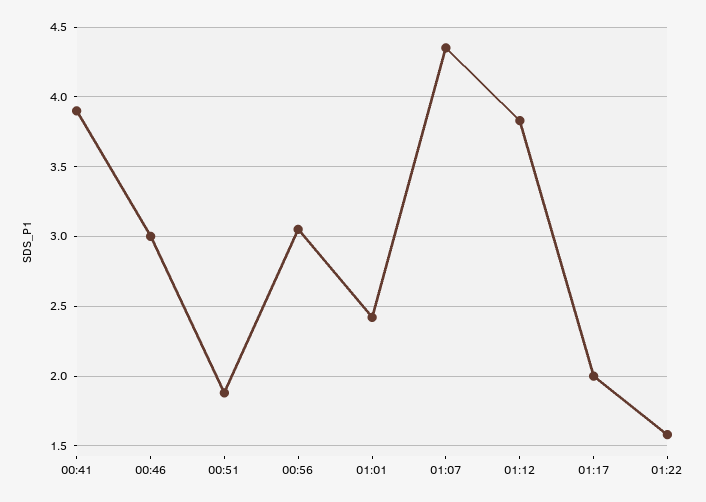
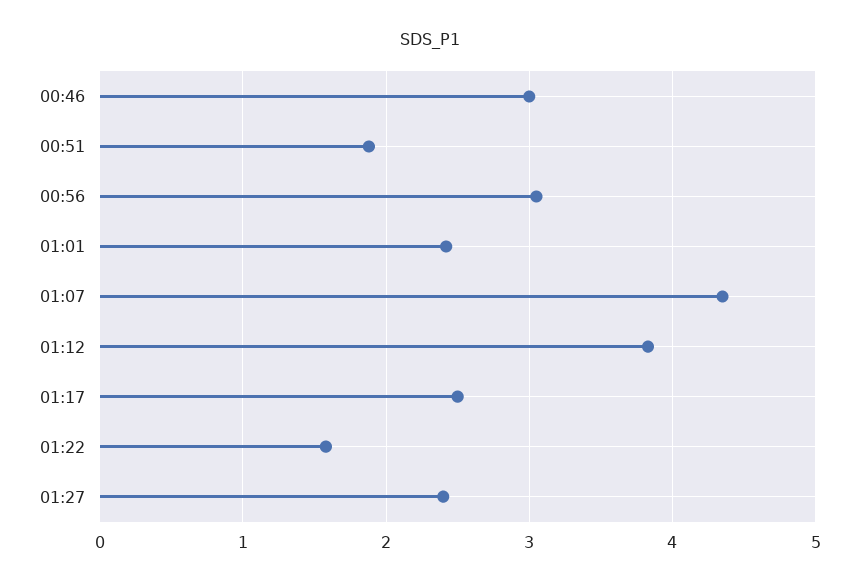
00:41: 3.9 -> none
01:17: 2 -> 2.5
01:27: none -> 2.4

